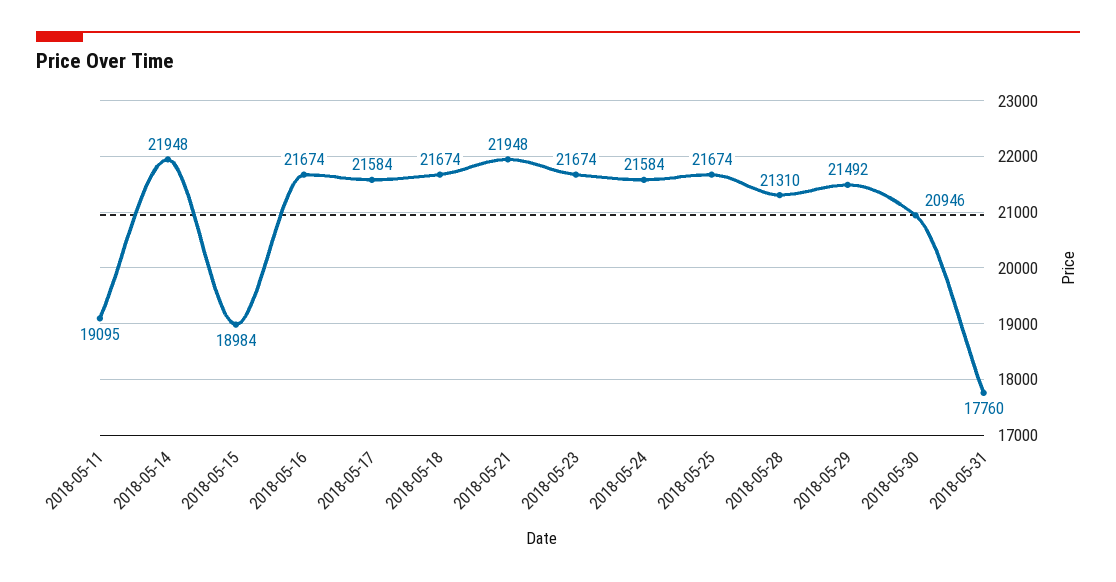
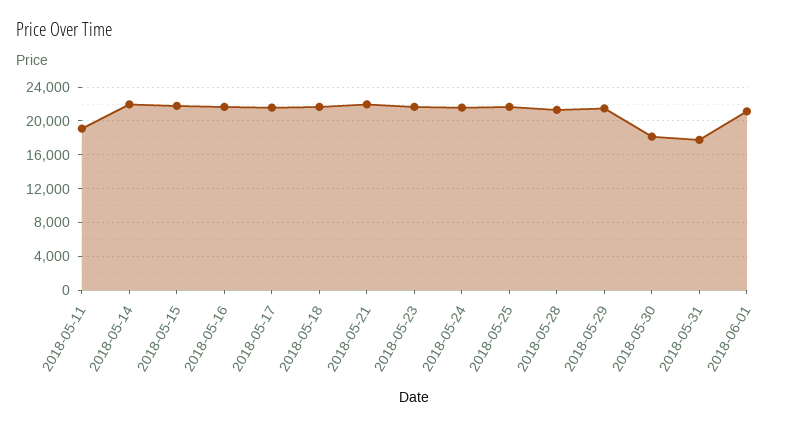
2018-05-15: 18984 -> 22000
2018-05-30: 20946 -> 18000
2018-06-01: none -> 21000

